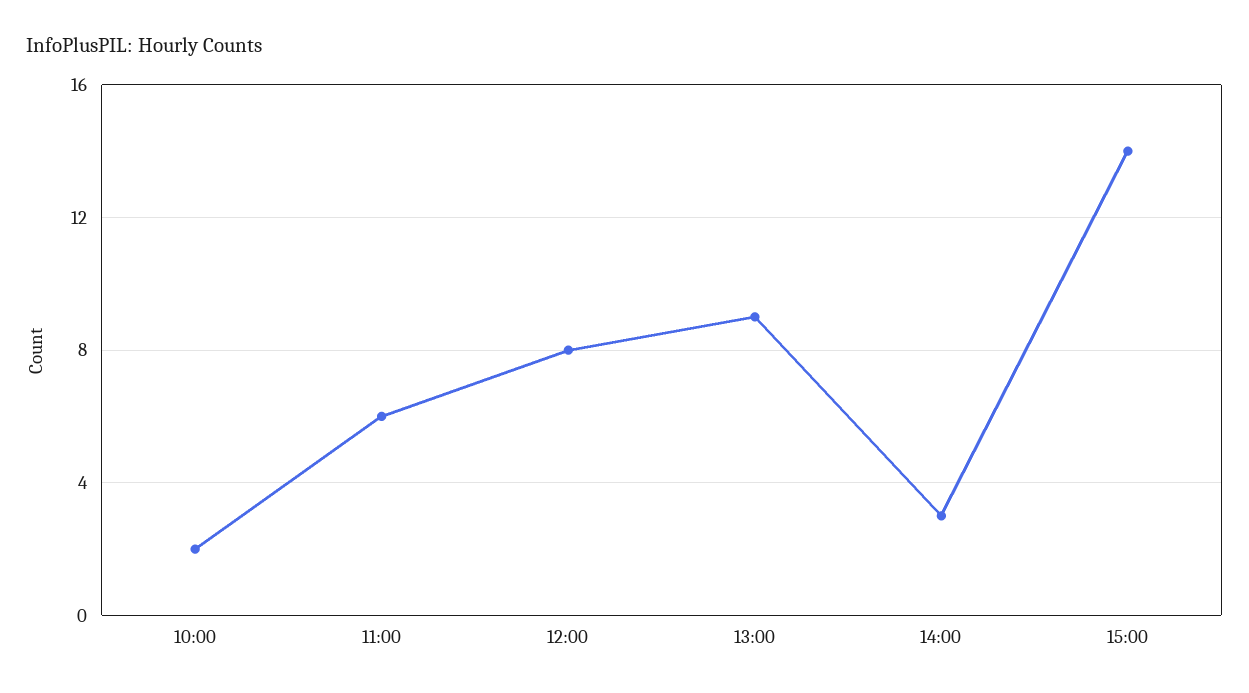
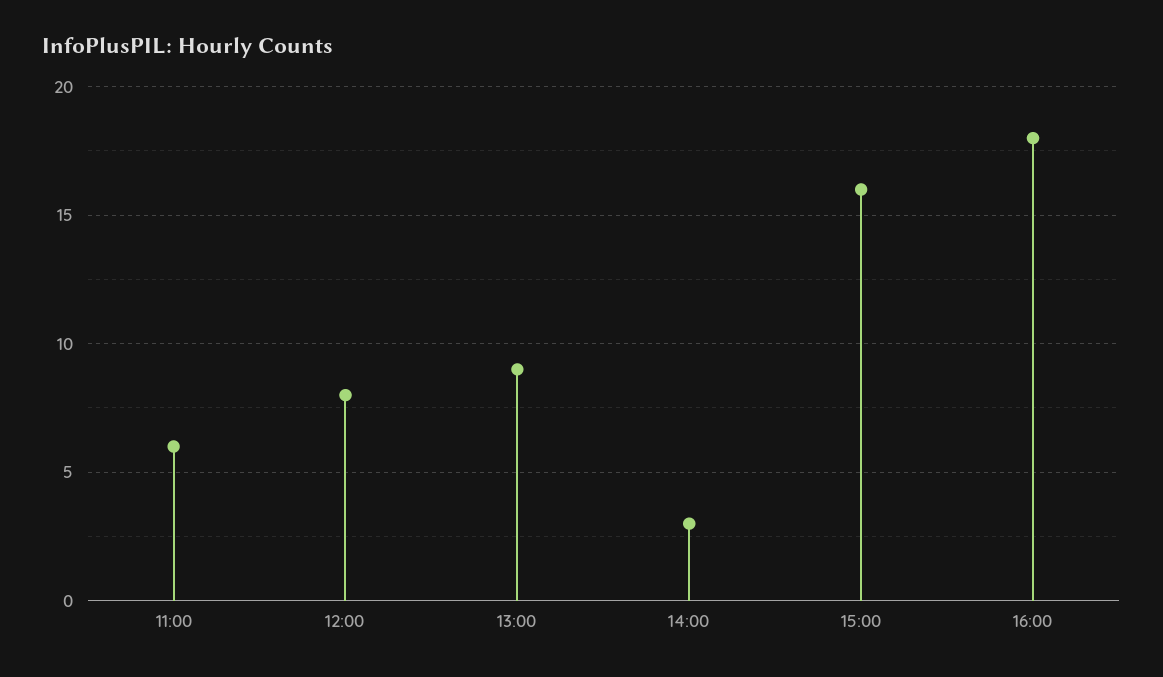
10:00: 2 -> none
15:00: 14 -> 16
16:00: none -> 18

